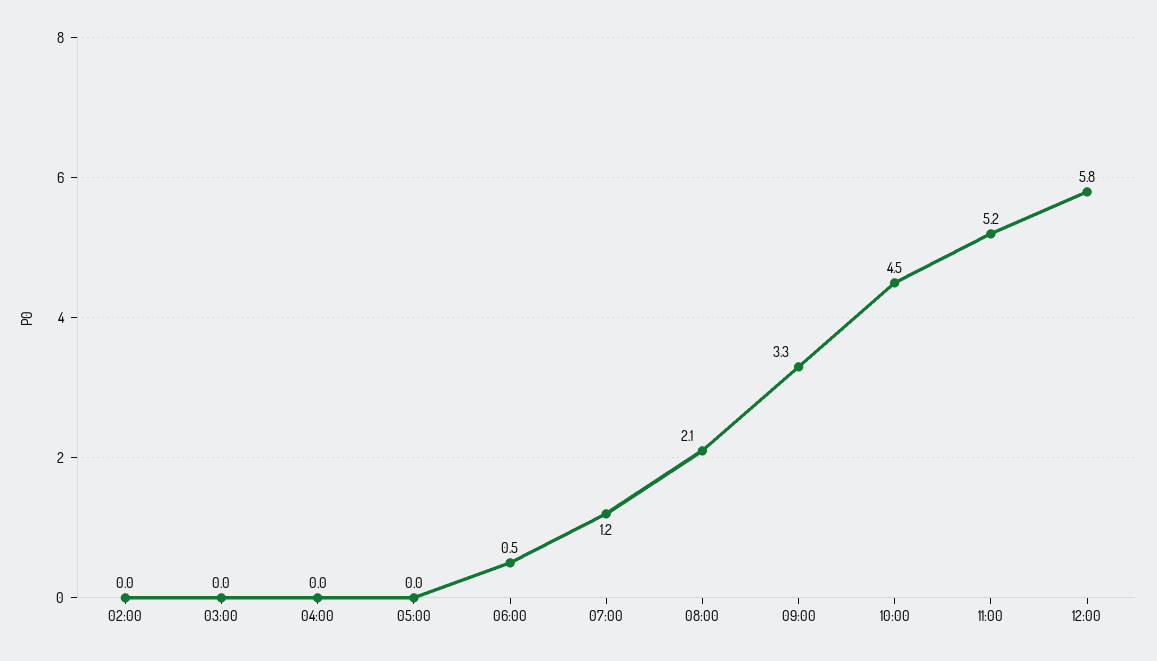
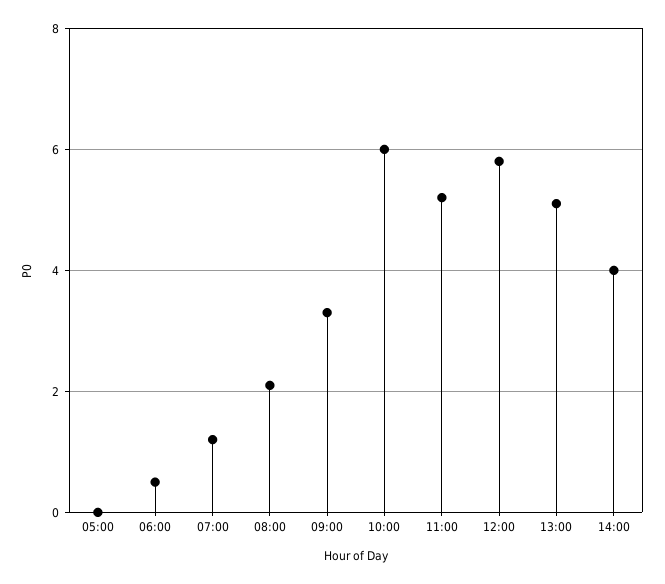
02:00: 0 -> none
03:00: 0 -> none
04:00: 0 -> none
10:00: 4.5 -> 6
13:00: none -> 5
14:00: none -> 4

